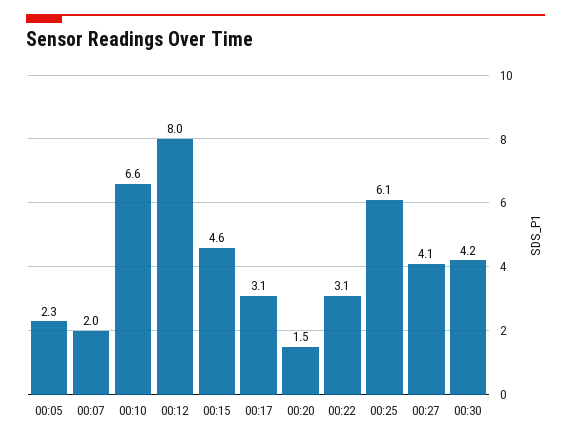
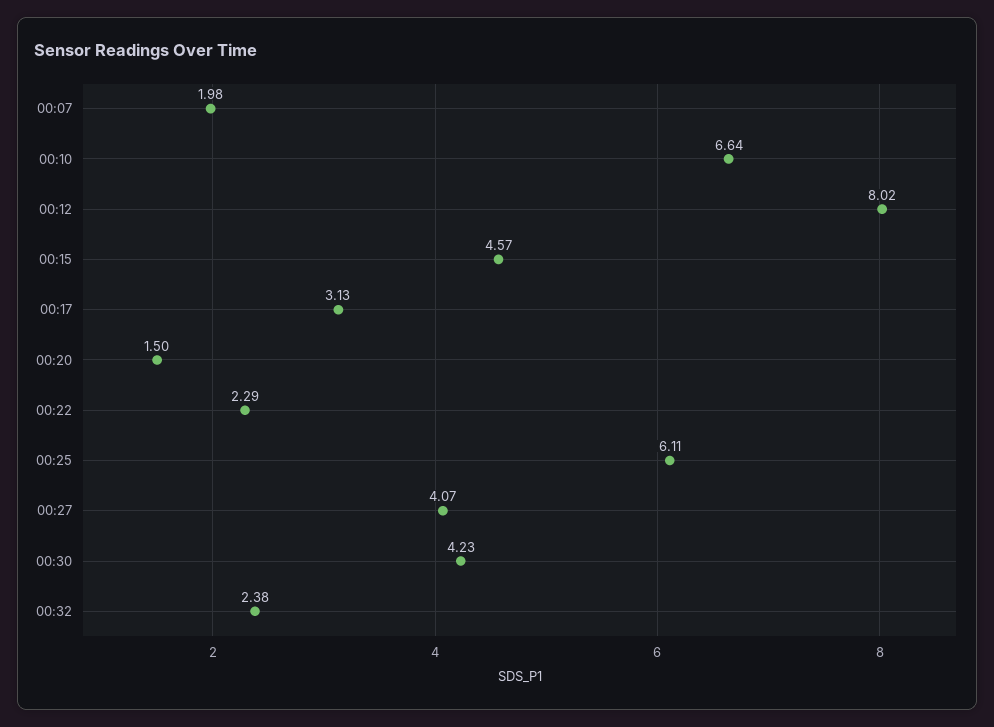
00:05: 2.3 -> none
00:22: 3.1 -> 2.29
00:32: none -> 2.38

